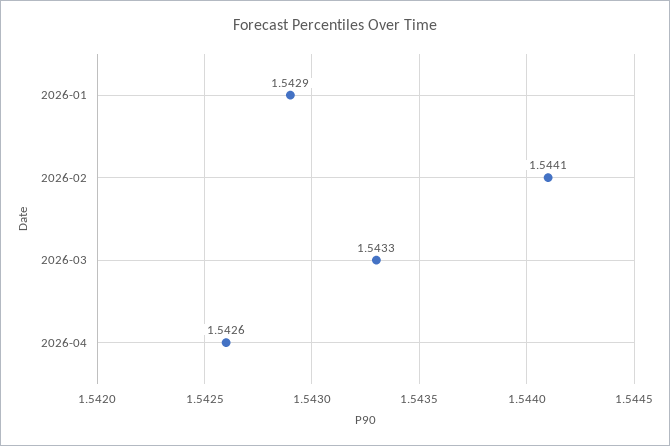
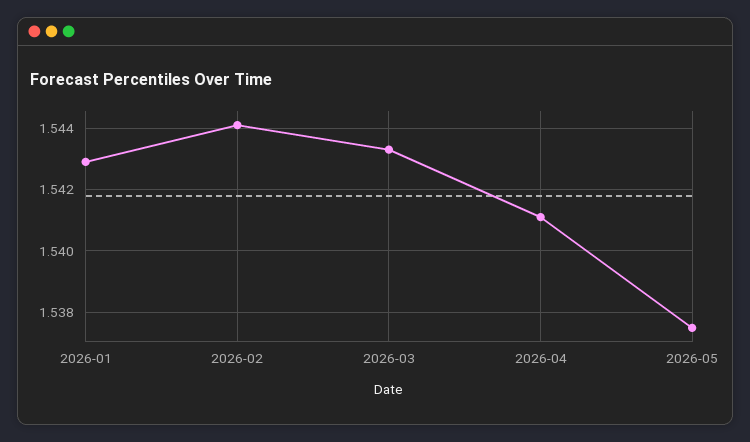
2026-04: 1.5426 -> 1.541
2026-05: none -> 1.5375

